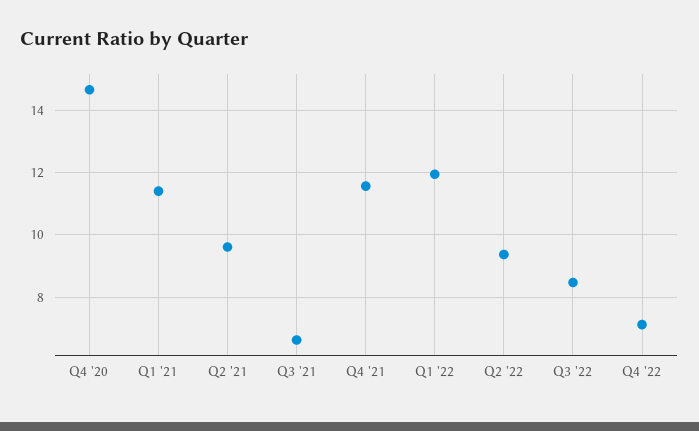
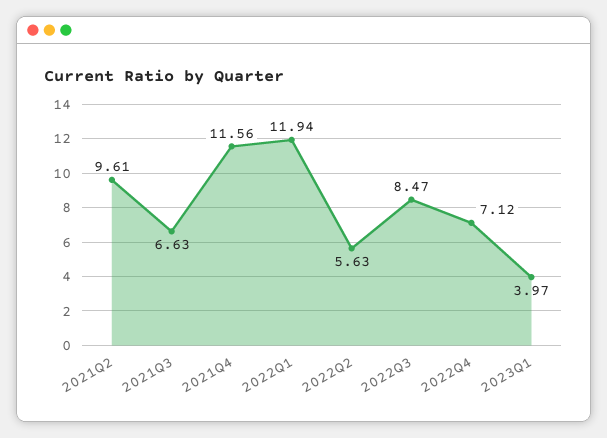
Q4 '20: 14.6 -> none
Q1 '21: 11.4 -> none
Q2 '22: 9.4 -> 5.63
2023Q1: none -> 3.97

